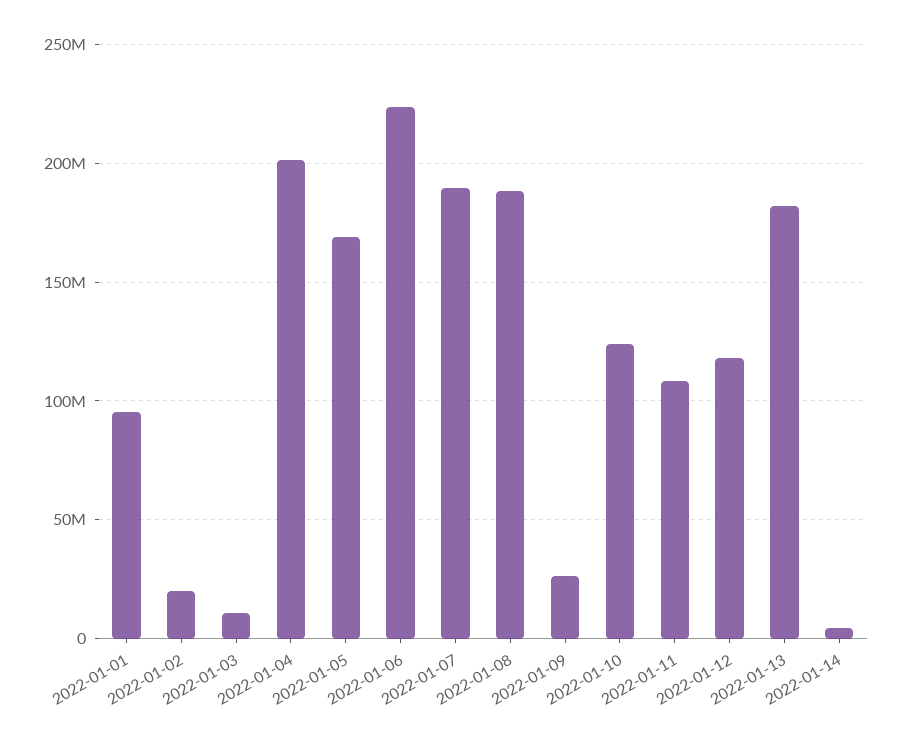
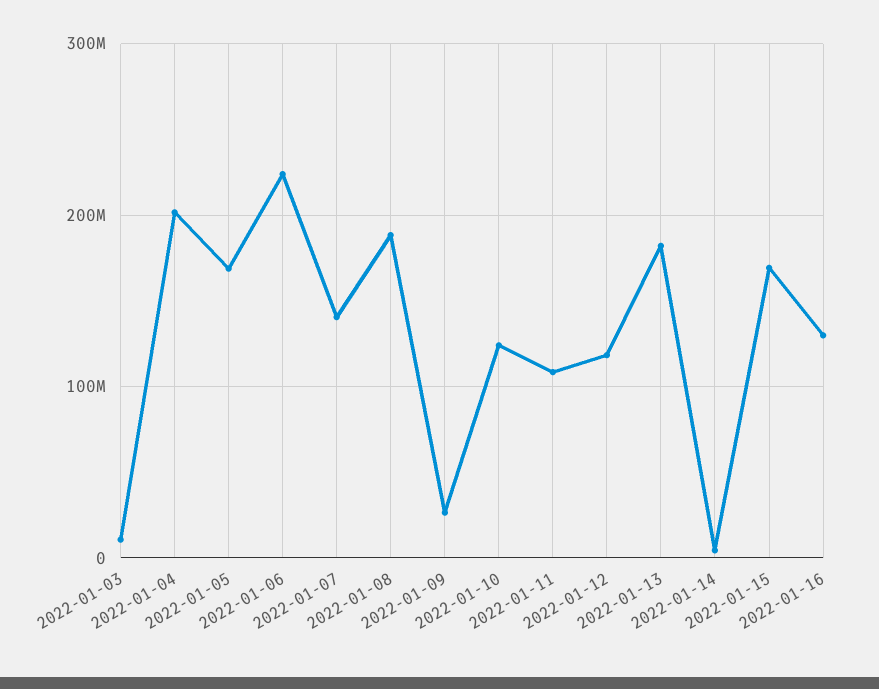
2022-01-01: 95000000 -> none
2022-01-02: 20000000 -> none
2022-01-07: 190000000 -> 140000000
2022-01-15: none -> 170000000
2022-01-16: none -> 130000000

